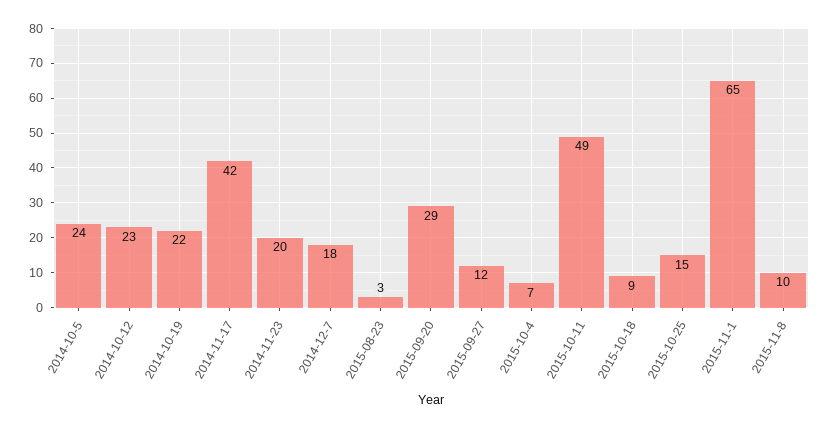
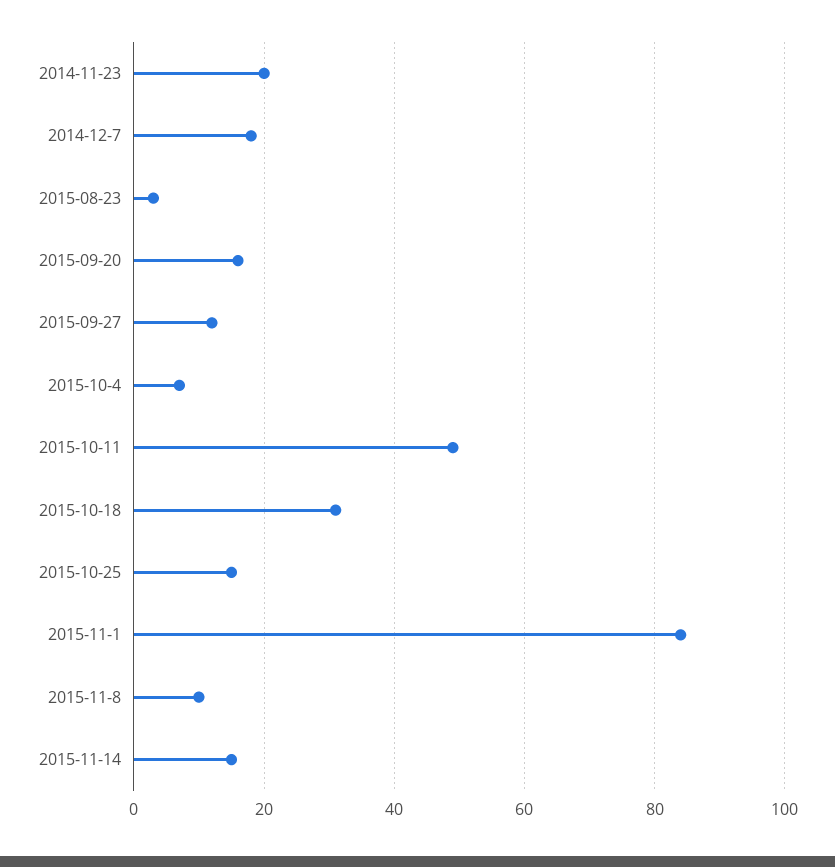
2014-10-5: 24 -> none
2014-10-12: 23 -> none
2014-10-19: 22 -> none
2014-11-17: 42 -> none
2015-09-20: 29 -> 15
2015-10-18: 9 -> 30
2015-11-1: 65 -> 85
2015-11-14: none -> 15

